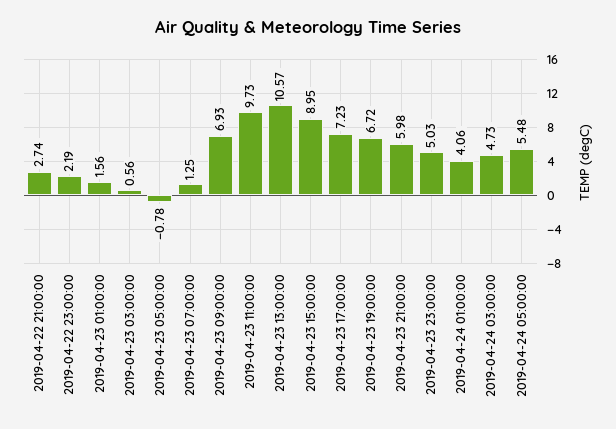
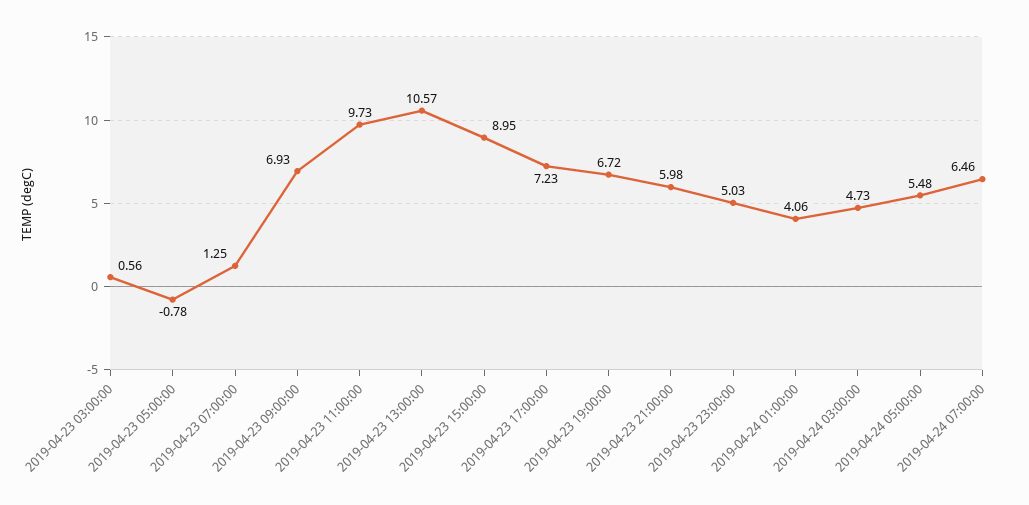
2019-04-22 21:00:00: 2.74 -> none
2019-04-22 23:00:00: 2.19 -> none
2019-04-23 01:00:00: 1.56 -> none
2019-04-24 07:00:00: none -> 6.46

